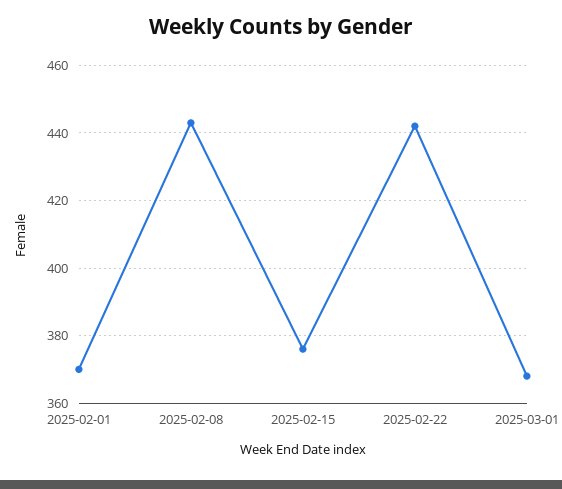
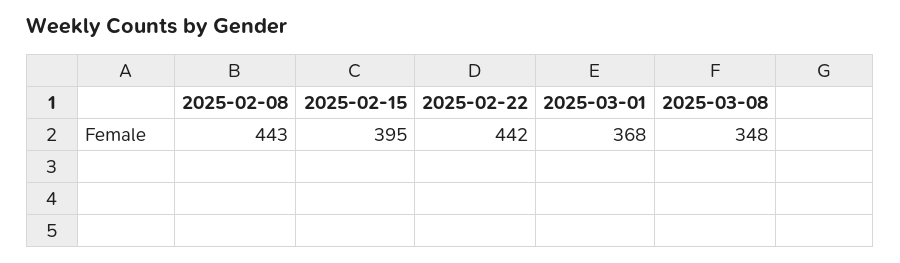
2025-02-01: 370 -> none
2025-02-15: 375 -> 395
2025-03-08: none -> 348

